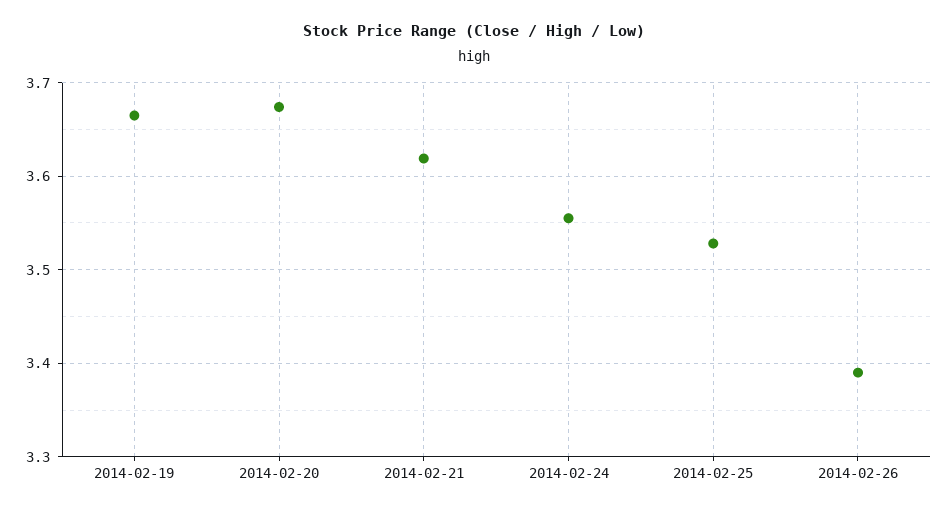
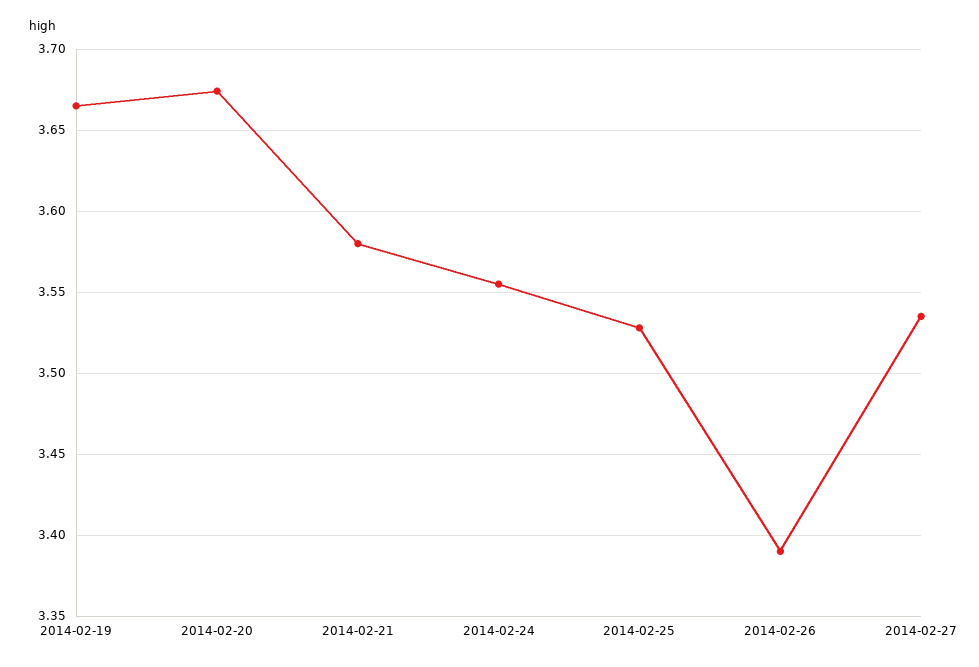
2014-02-21: 3.62 -> 3.58
2014-02-27: none -> 3.535

